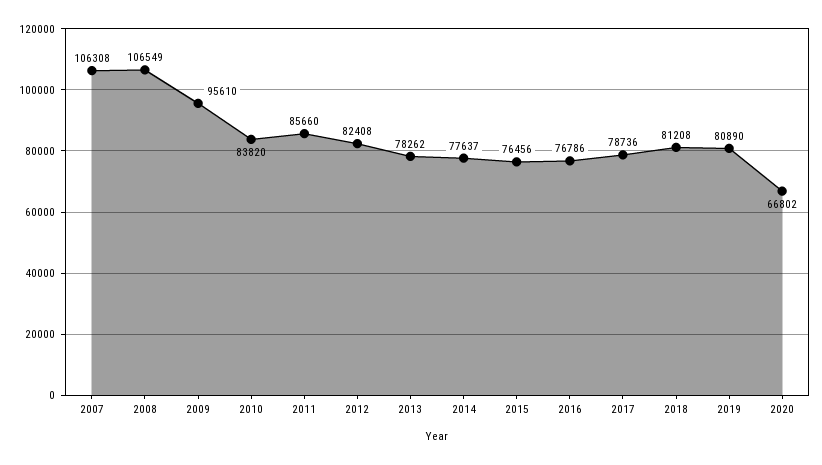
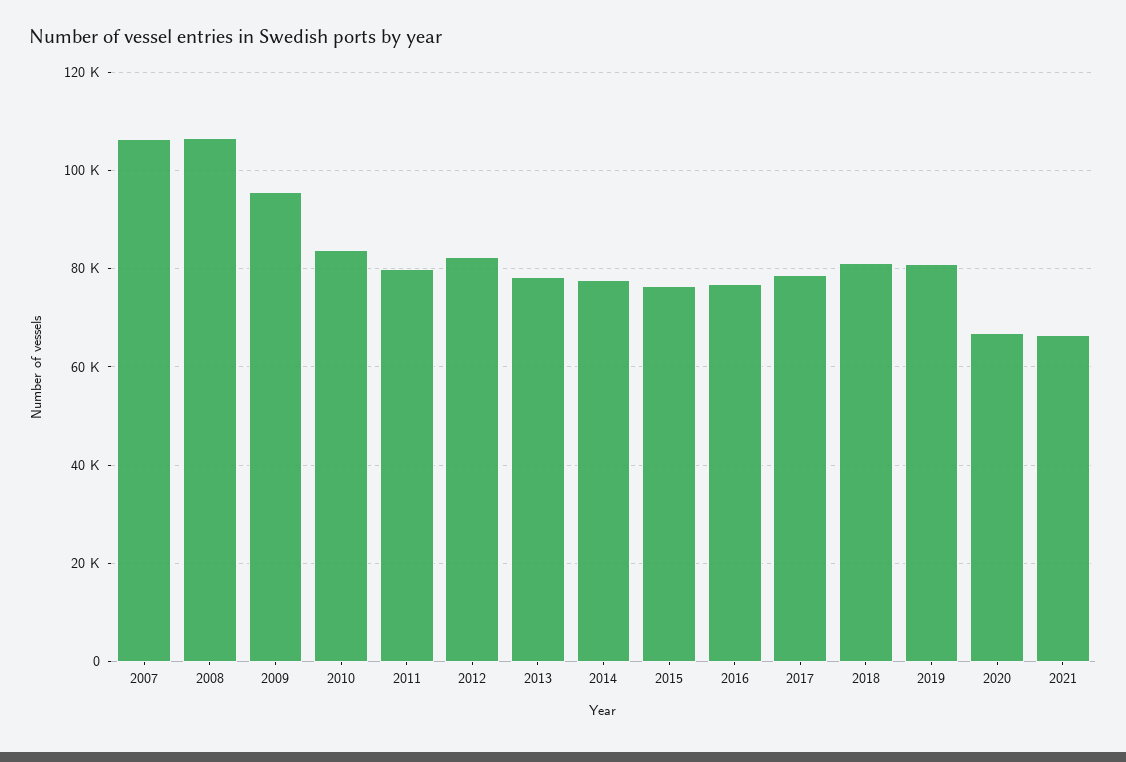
2011: 85660 -> 80000
2021: none -> 66000

